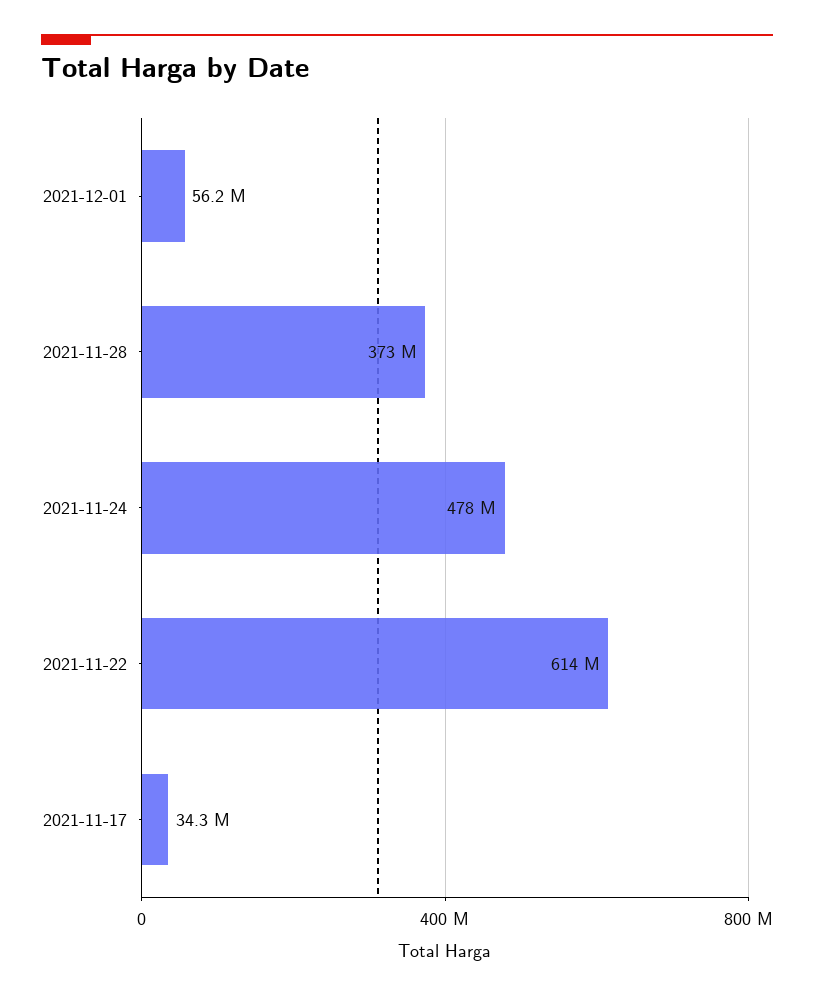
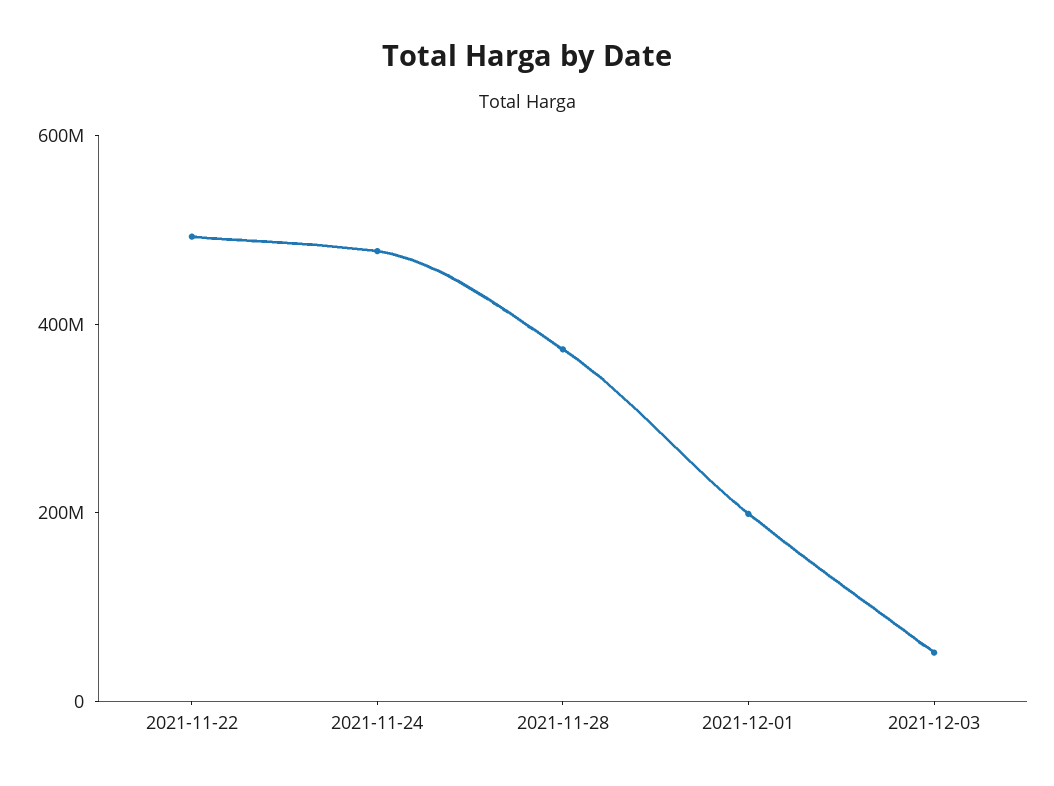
2021-12-01: 56200000 -> 200000000
2021-11-22: 614000000 -> 500000000
2021-11-17: 34300000 -> none
2021-12-03: none -> 50000000

